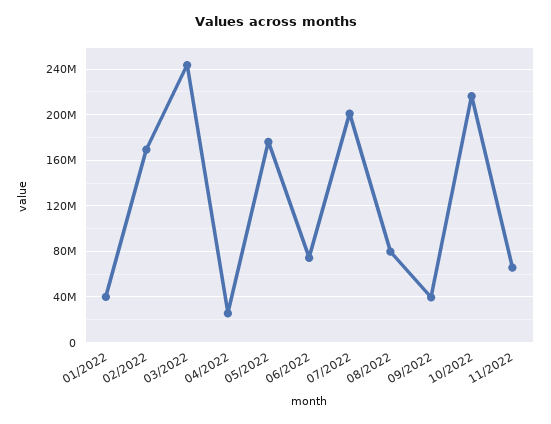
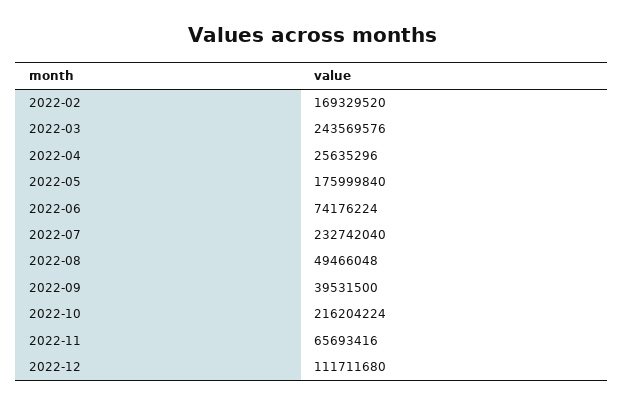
01/2022: 40000000 -> none
07/2022: 200000000 -> 232742040
08/2022: 80000000 -> 49466048
2022-12: none -> 111711680

